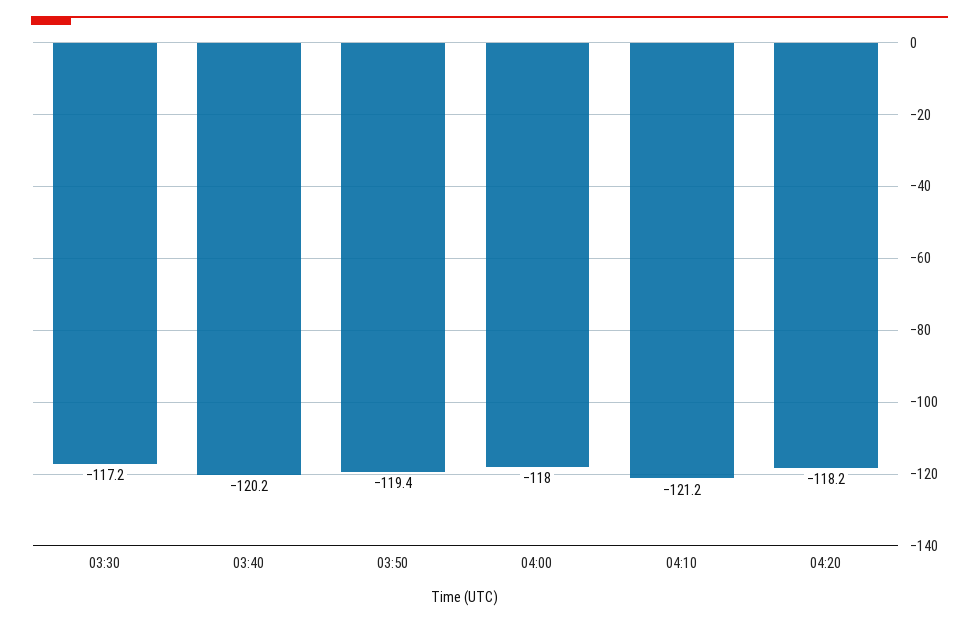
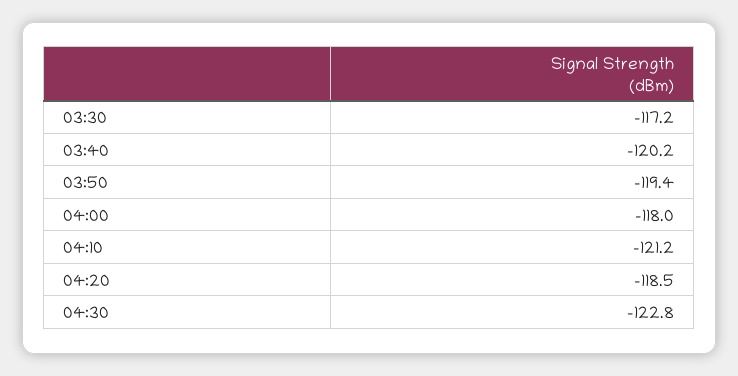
04:20: -118.2 -> -118.5
04:30: none -> -122.8

